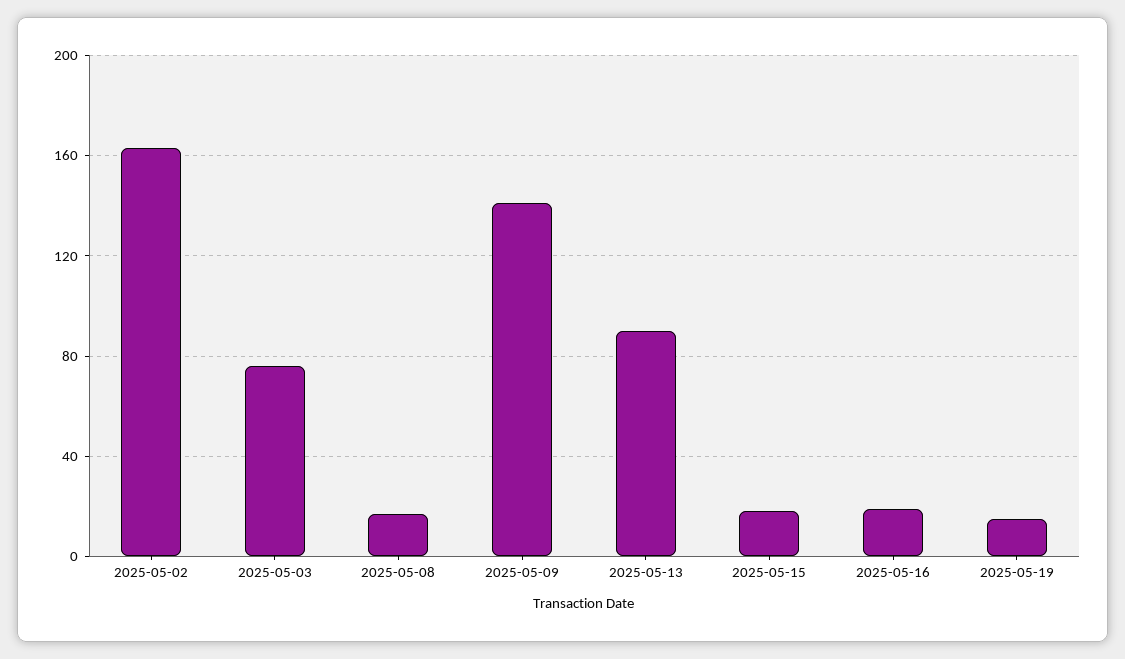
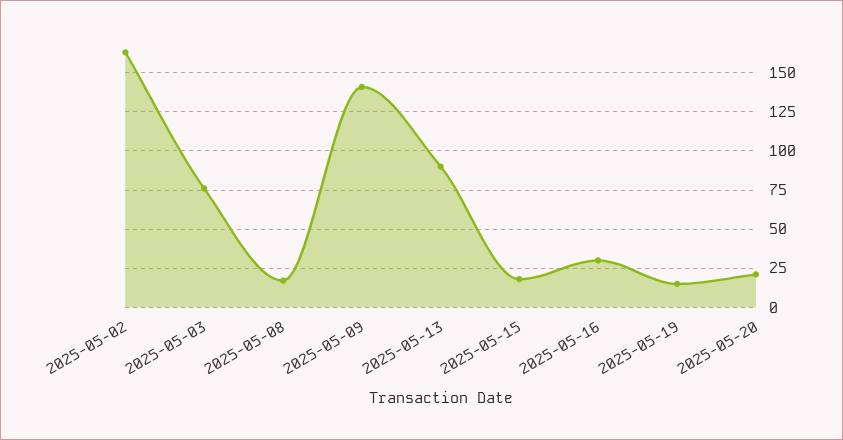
2025-05-16: 20 -> 30
2025-05-20: none -> 20

